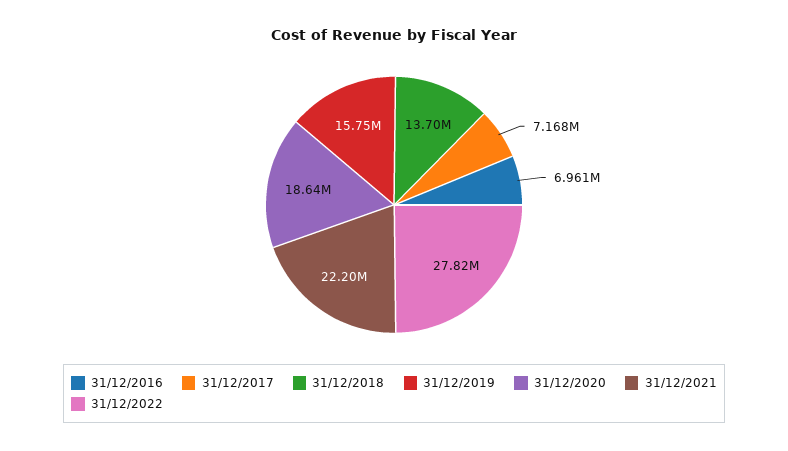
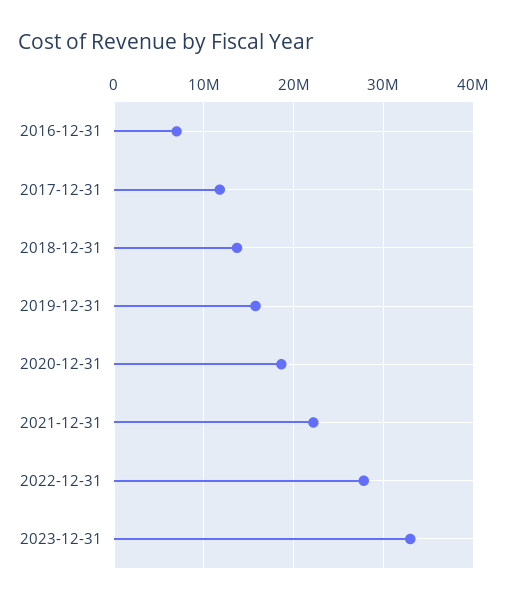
31/12/2017: 7168000 -> 12000000
2023-12-31: none -> 33000000

